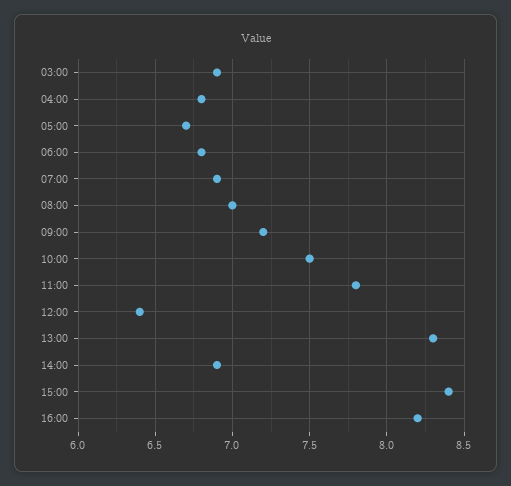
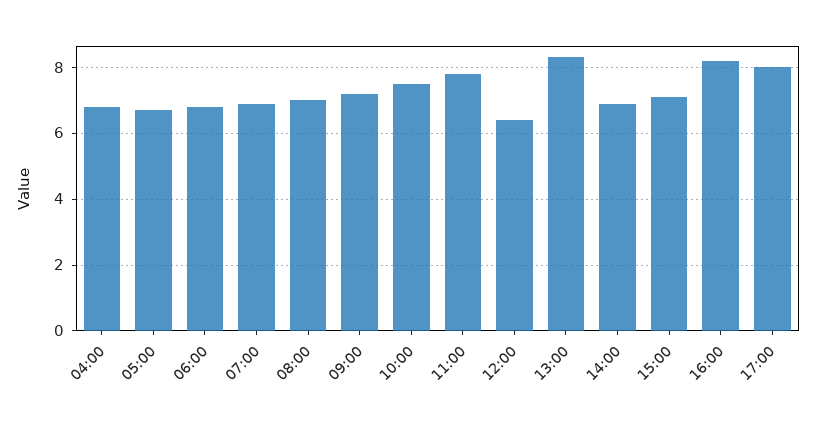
03:00: 6.9 -> none
15:00: 8.4 -> 7
17:00: none -> 8

